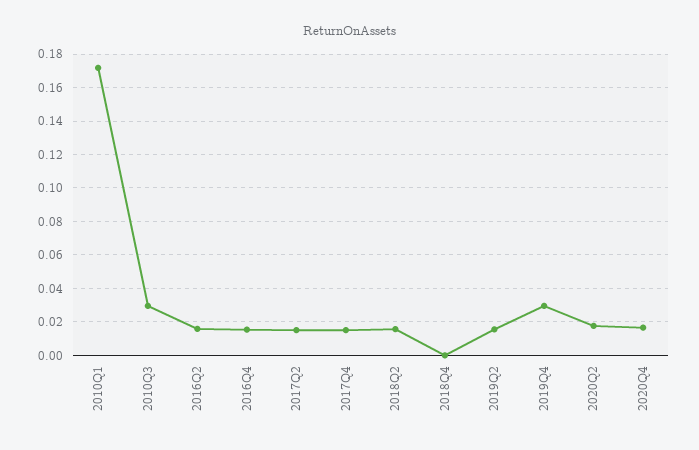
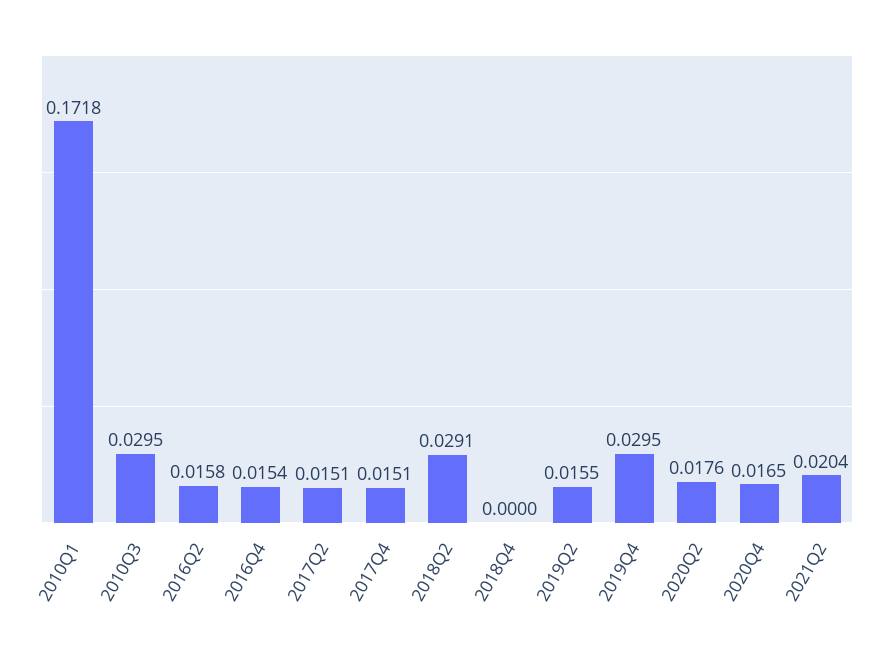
2018Q2: 0.015 -> 0.0291
2021Q2: none -> 0.0204

